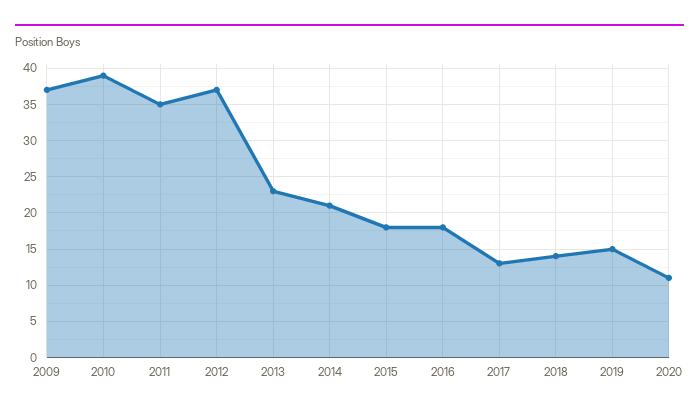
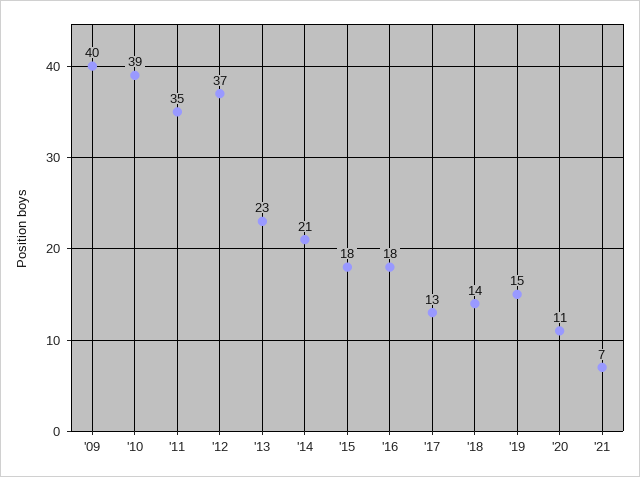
2009: 37 -> 40
'21: none -> 7

